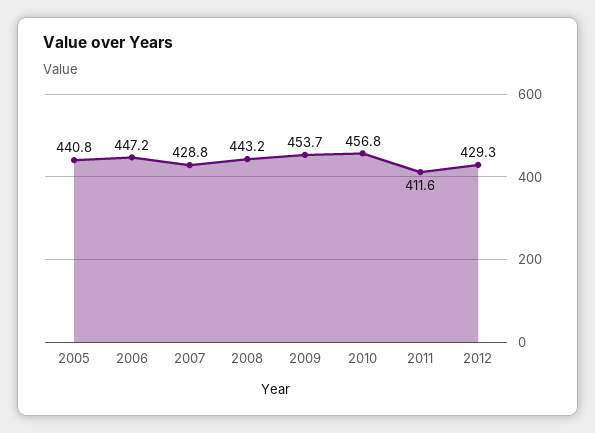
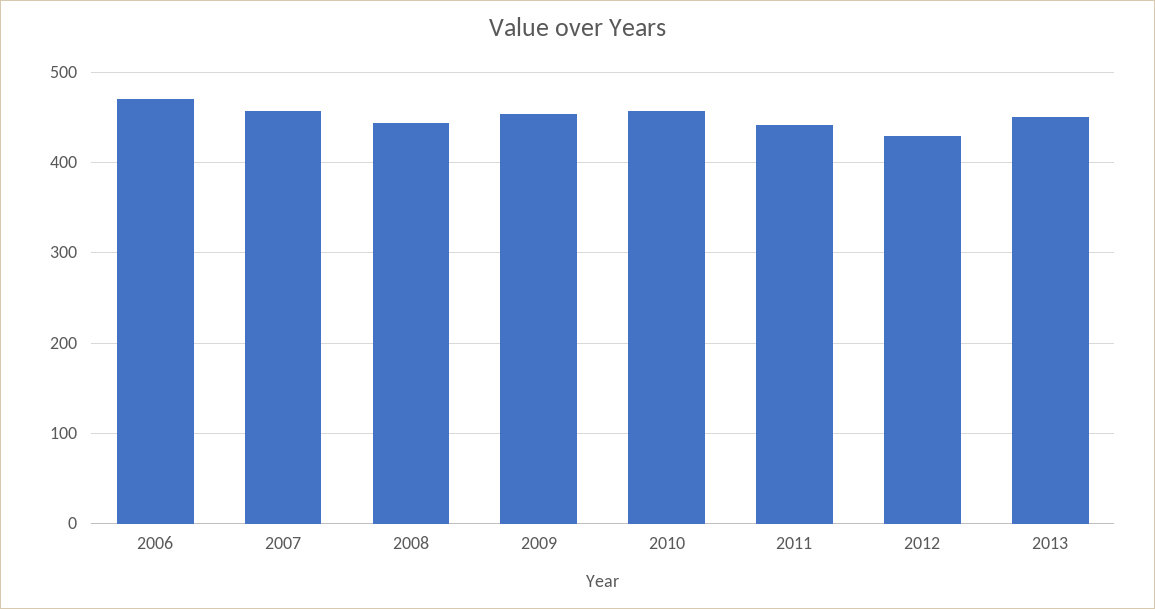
2005: 440.8 -> none
2006: 447.2 -> 470
2007: 428.8 -> 460
2011: 411.6 -> 440
2013: none -> 450

